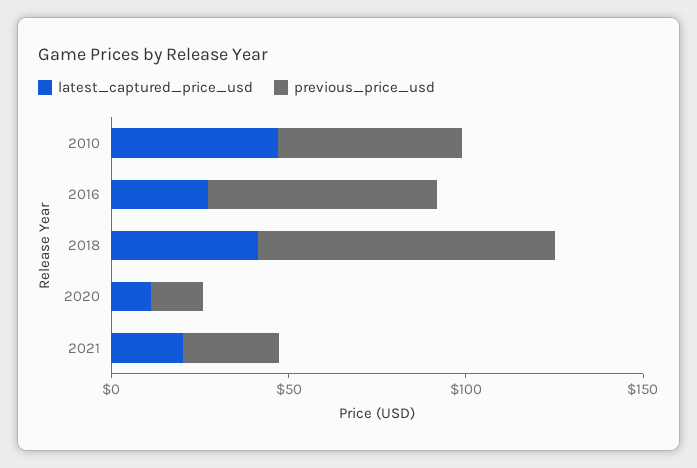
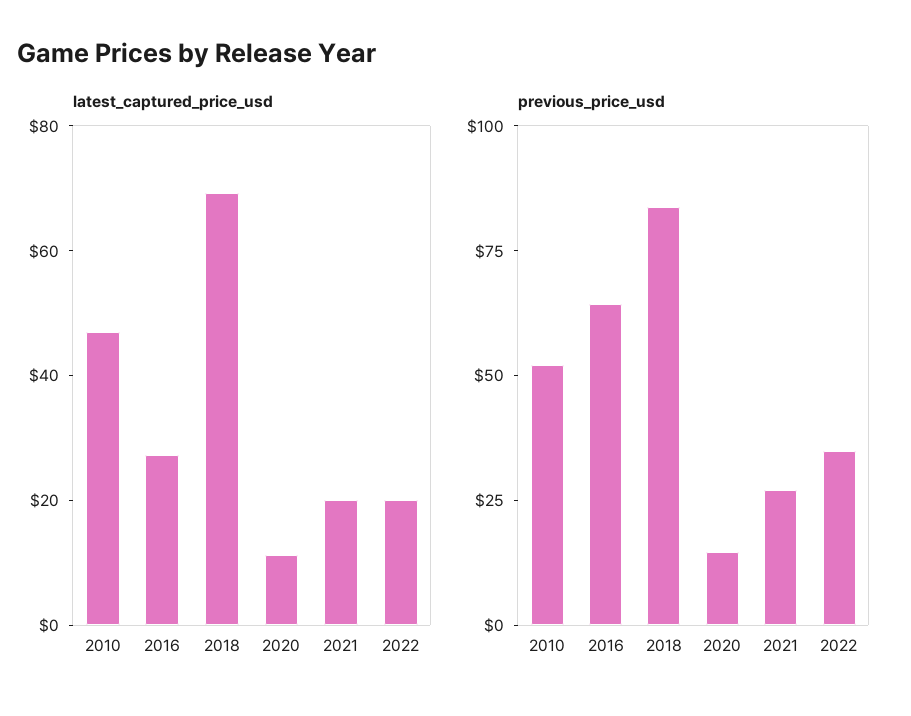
latest_captured_price_usd, 2018: 40 -> 70
latest_captured_price_usd, 2022: none -> 20
previous_price_usd, 2022: none -> 35

